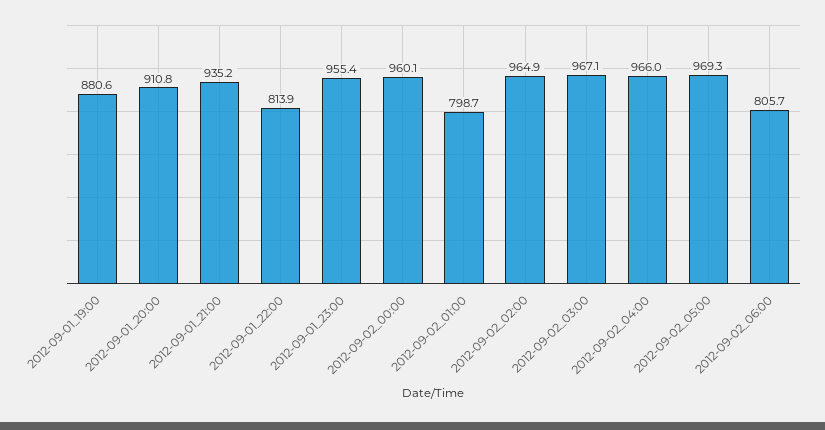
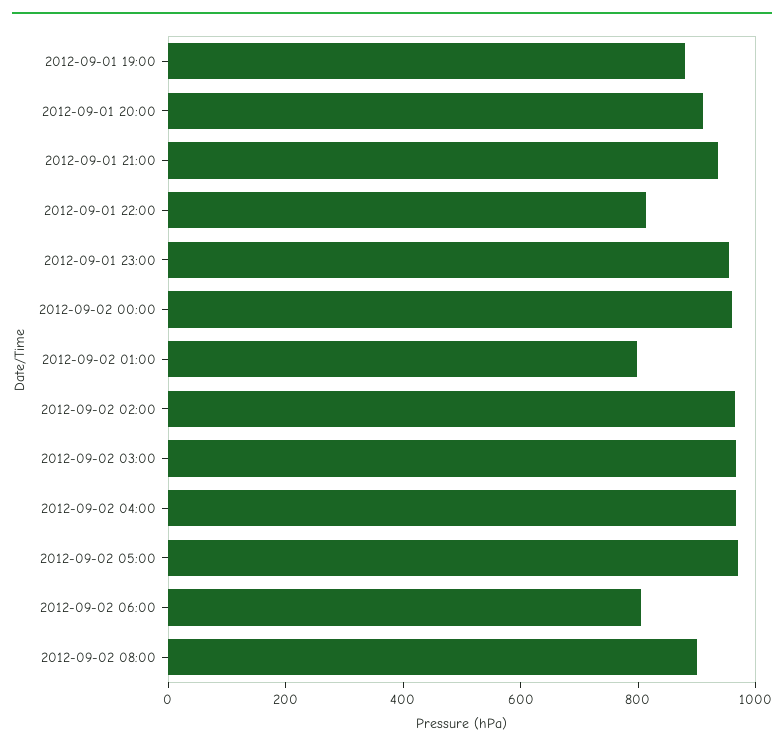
2012-09-02 08:00: none -> 900

